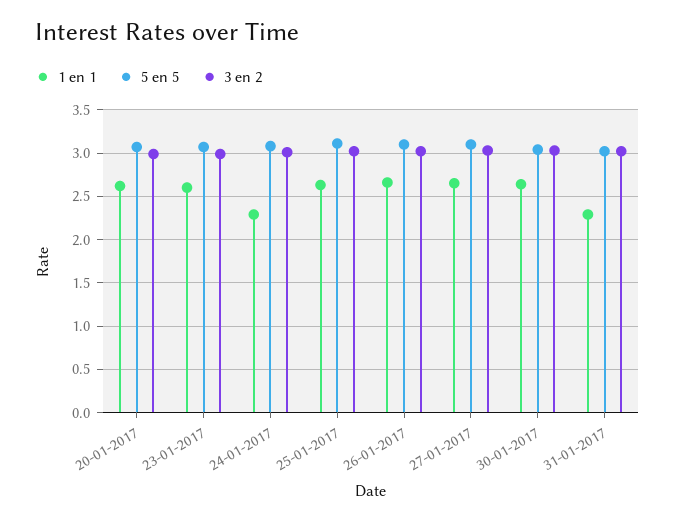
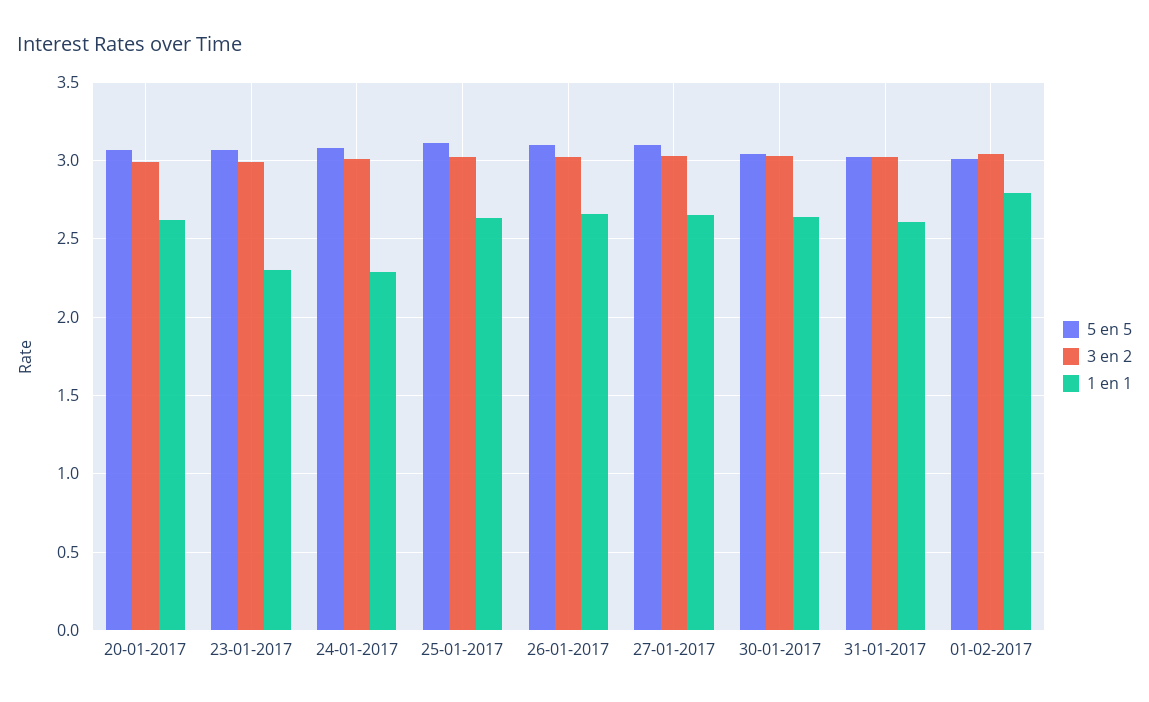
1 en 1, 23-01-2017: 2.6 -> 2.3
1 en 1, 31-01-2017: 2.3 -> 2.6
5 en 5, 01-02-2017: none -> 3
3 en 2, 01-02-2017: none -> 3.05
1 en 1, 01-02-2017: none -> 2.8

